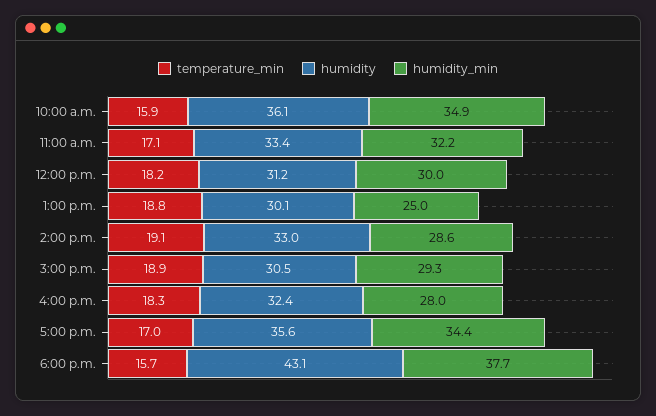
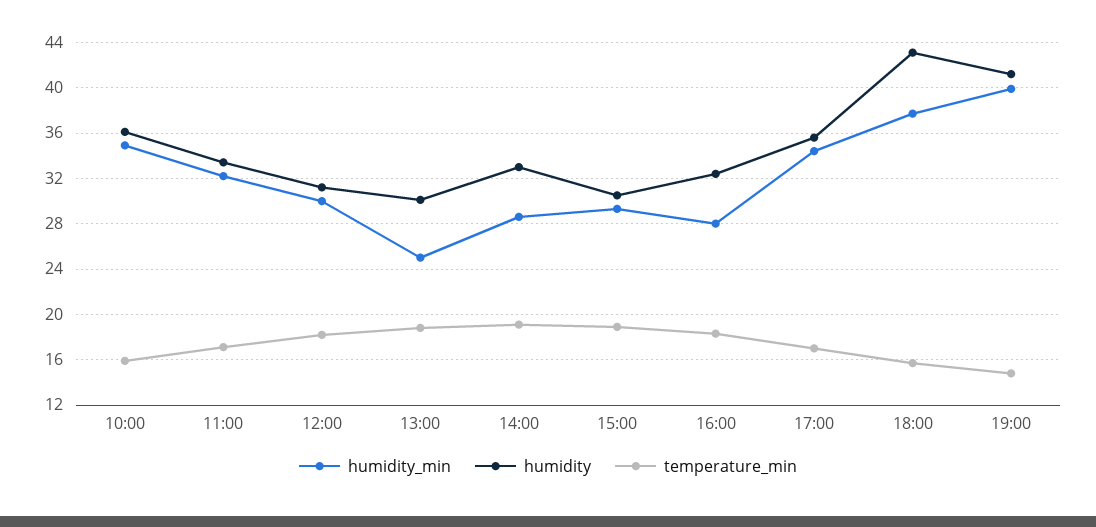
humidity_min, 19:00: none -> 40
humidity, 19:00: none -> 41
temperature_min, 19:00: none -> 15

